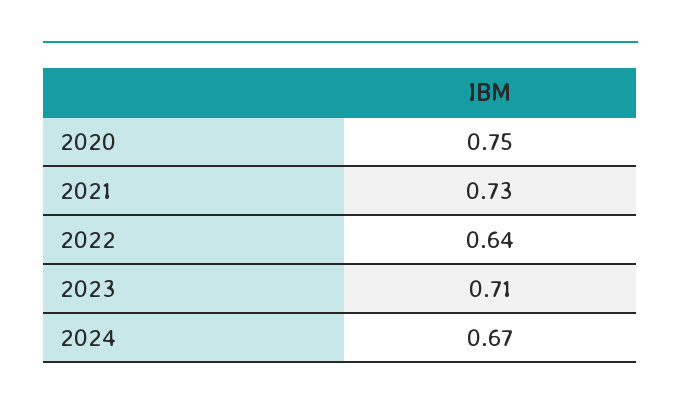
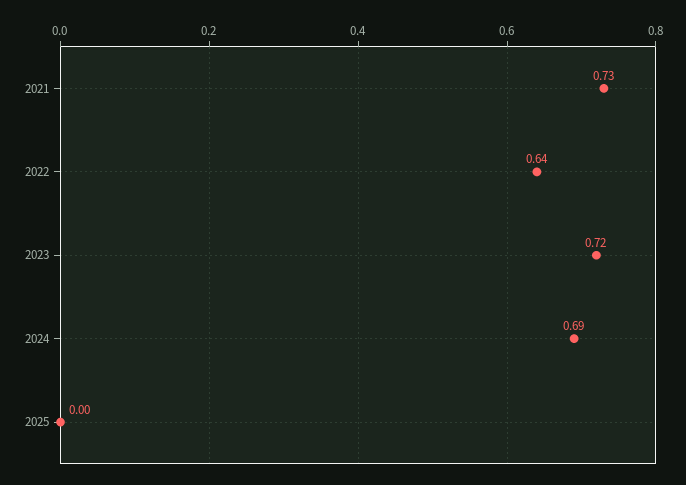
2020: 0.75 -> none
2023: 0.71 -> 0.72
2024: 0.67 -> 0.69
2025: none -> 0

